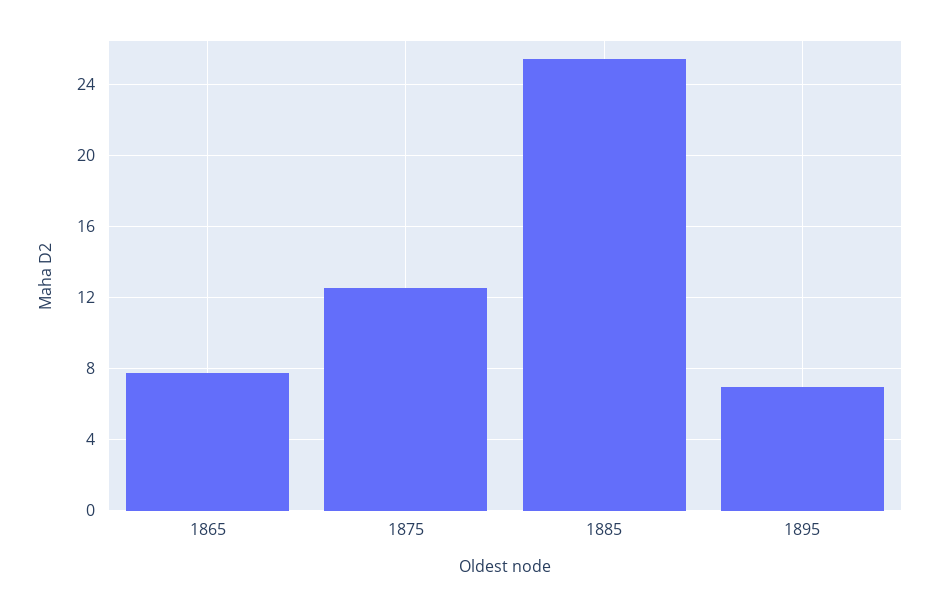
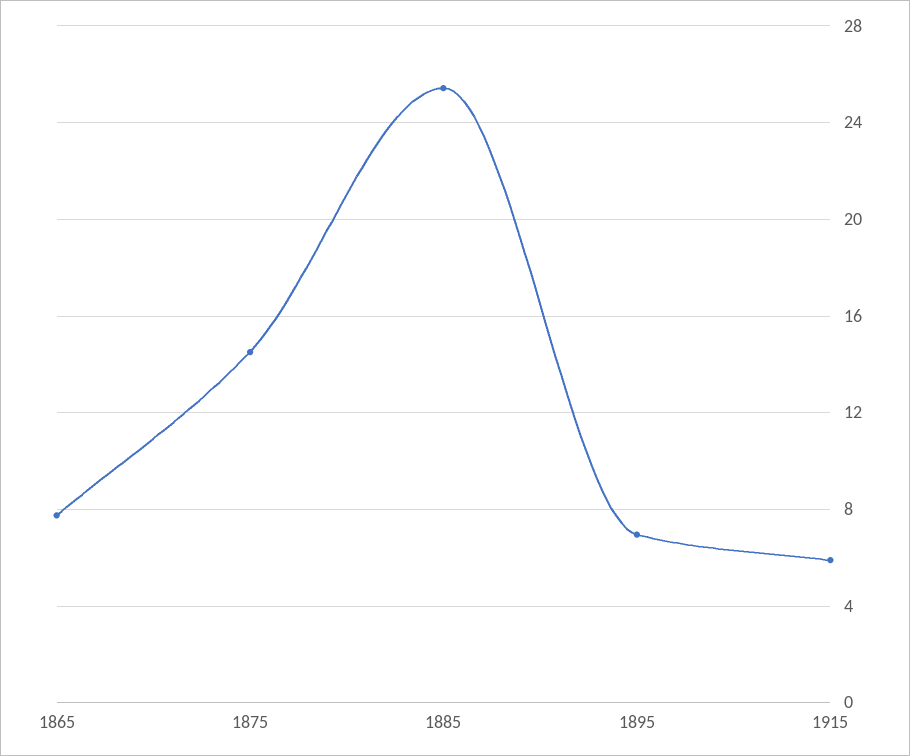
1875: 12.5 -> 14.5
1915: none -> 6

